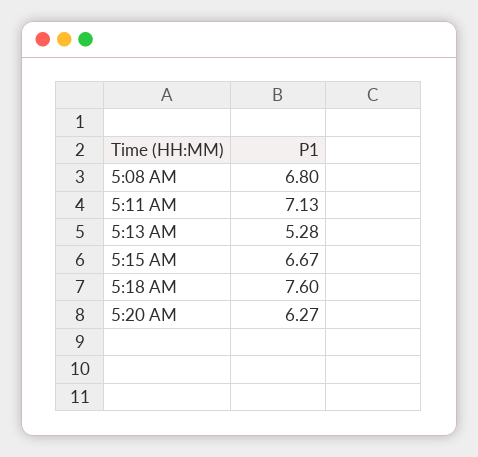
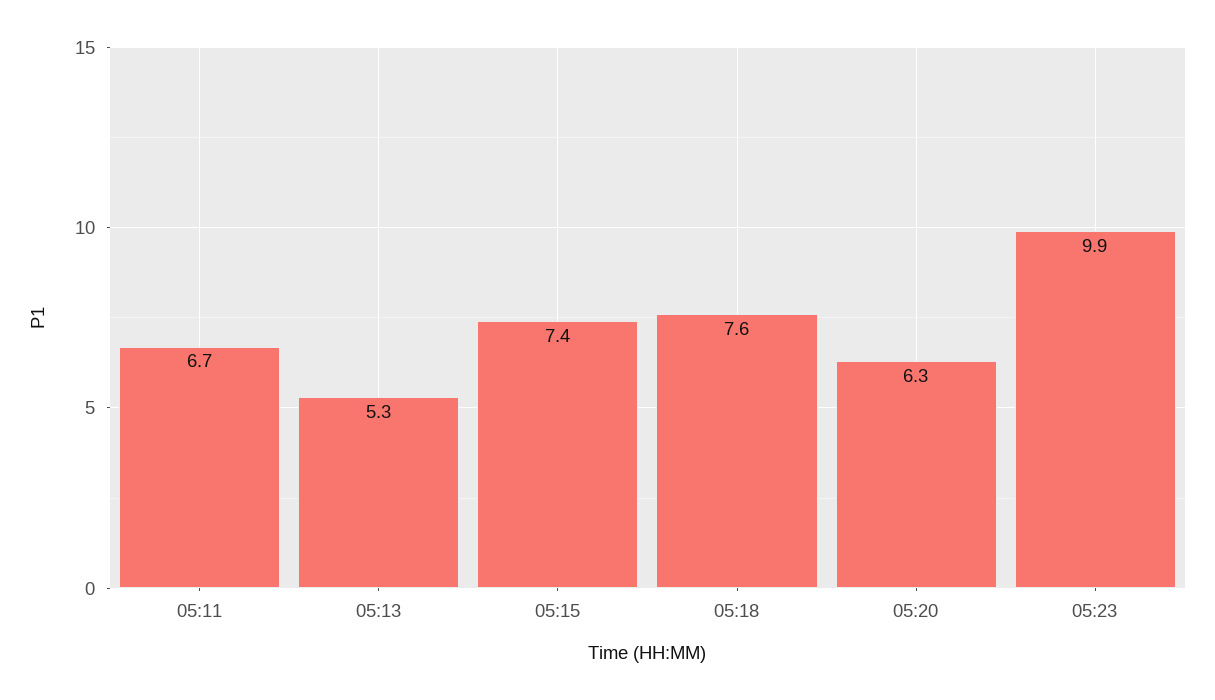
5:08 AM: 6.8 -> none
5:11 AM: 7.13 -> 6.7
5:15 AM: 6.67 -> 7.4
05:23: none -> 9.9

